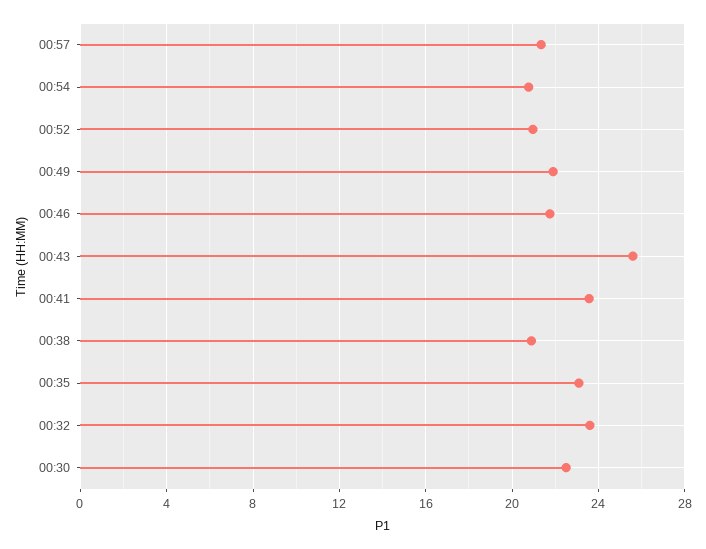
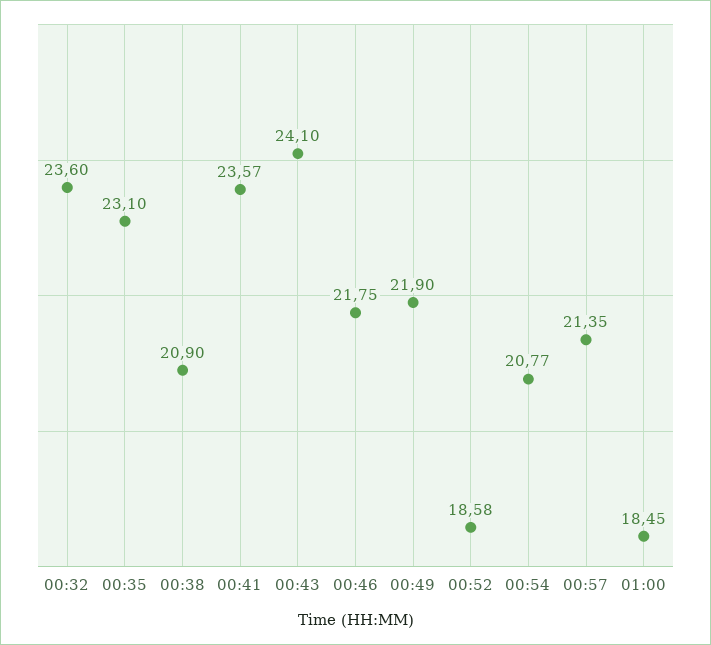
00:52: 21 -> 18.58
00:43: 25.5 -> 24.1
00:30: 22.5 -> none
01:00: none -> 18.45

